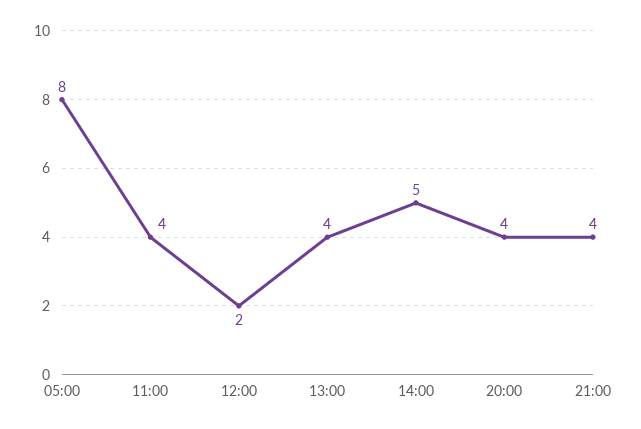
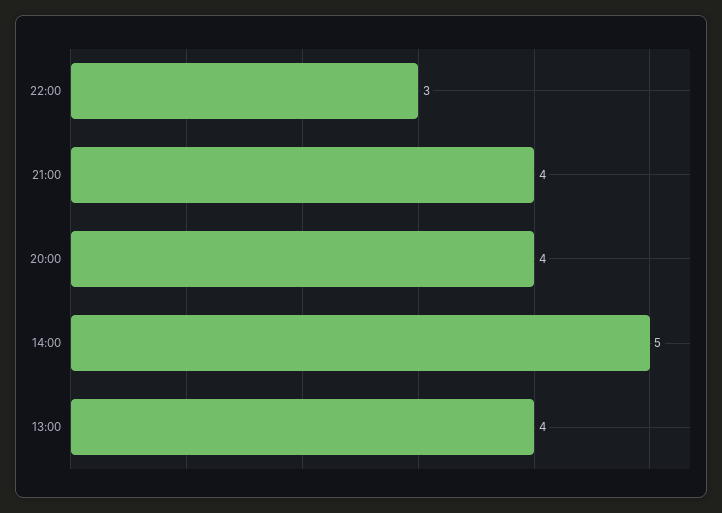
05:00: 8 -> none
11:00: 4 -> none
12:00: 2 -> none
22:00: none -> 3

